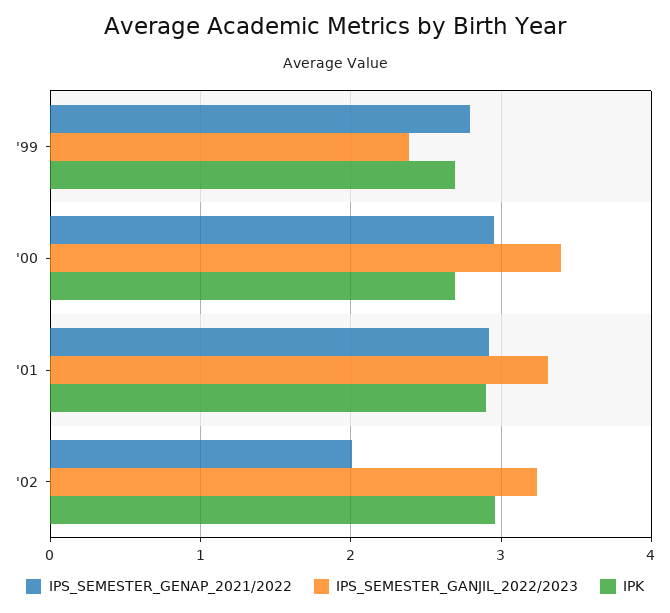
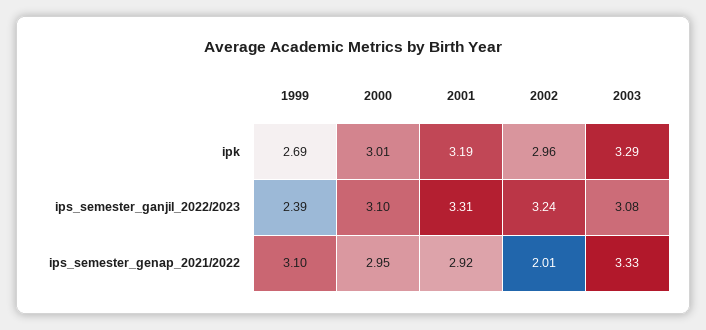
IPS_SEMESTER_GENAP_2021/2022, '99: 2.8 -> 3.1
IPS_SEMESTER_GANJIL_2022/2023, '00: 3.4 -> 3.1
IPK, '00: 2.7 -> 3.01
IPK, '01: 2.9 -> 3.19
IPK, 2003: none -> 3.29
IPS_SEMESTER_GANJIL_2022/2023, 2003: none -> 3.08
IPS_SEMESTER_GENAP_2021/2022, 2003: none -> 3.33

